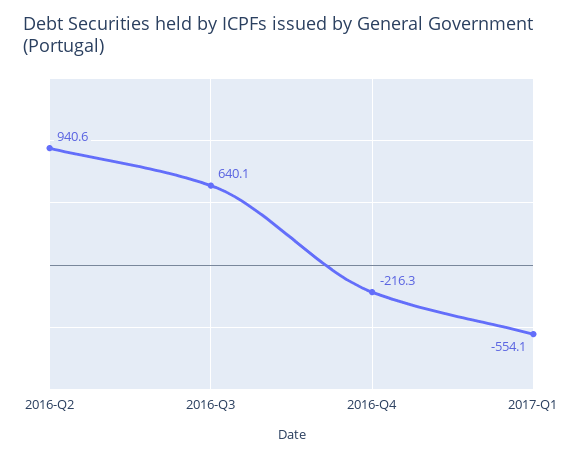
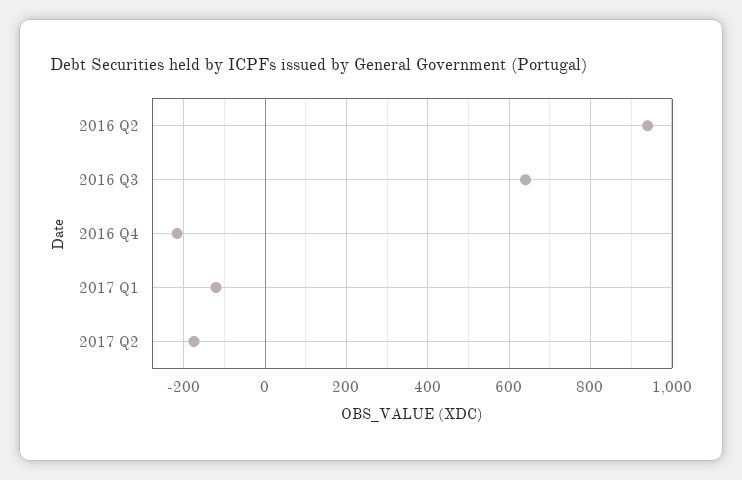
2017-Q1: -554.1 -> -120
2017 Q2: none -> -180

